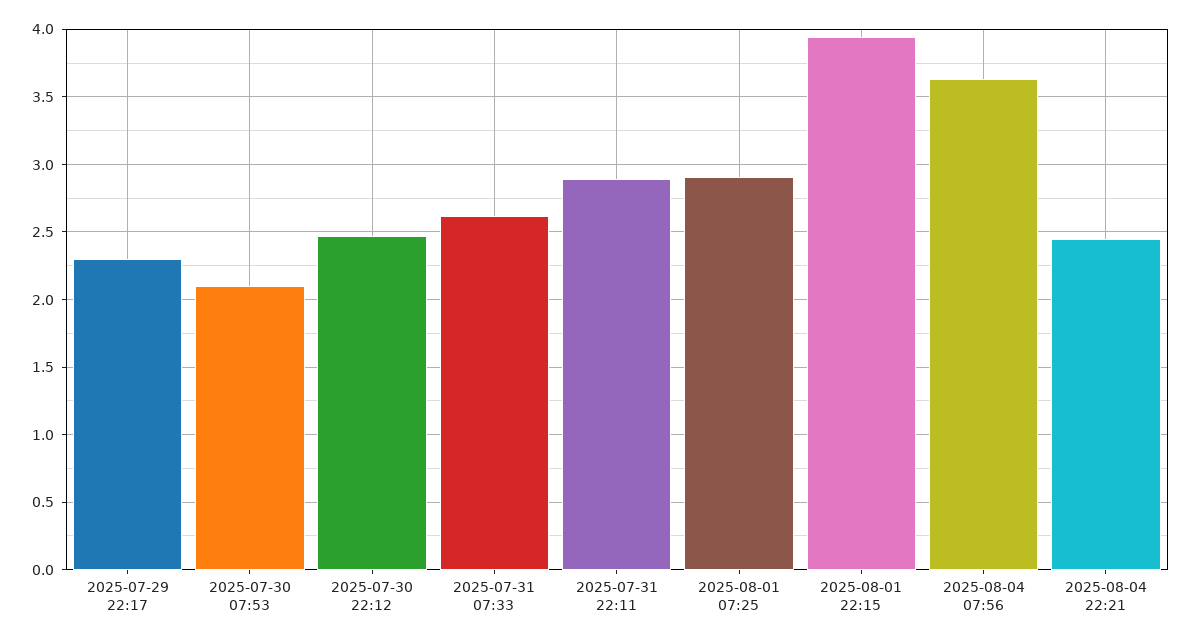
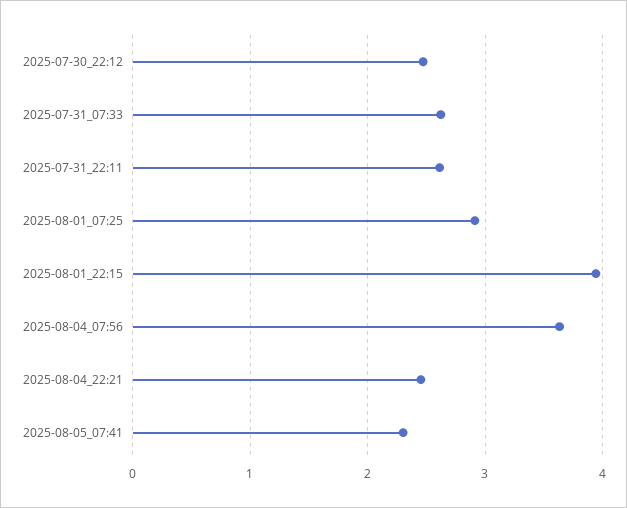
2025-07-29 22:17: 2.3 -> none
2025-07-30 07:53: 2.1 -> none
2025-07-31 22:11: 2.9 -> 2.6
2025-08-05_07:41: none -> 2.3

